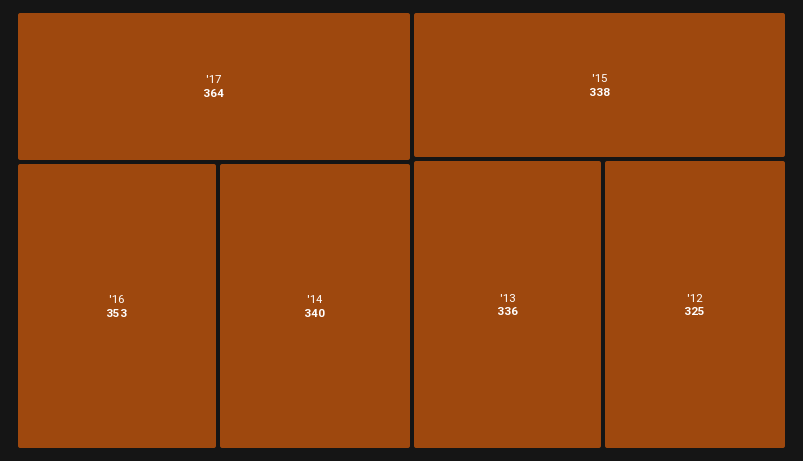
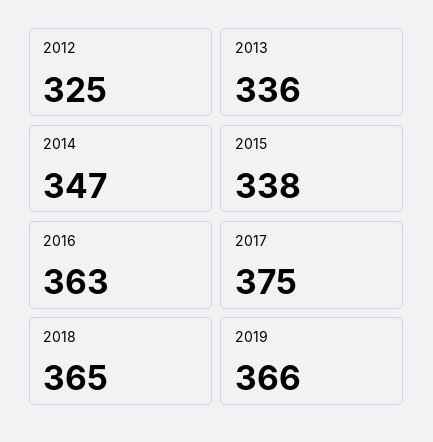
'17: 364 -> 375
'16: 353 -> 363
'14: 340 -> 347
2018: none -> 365
2019: none -> 366

